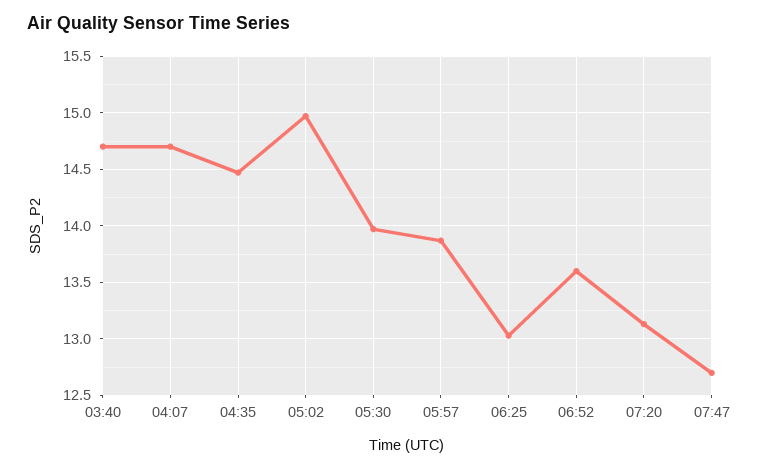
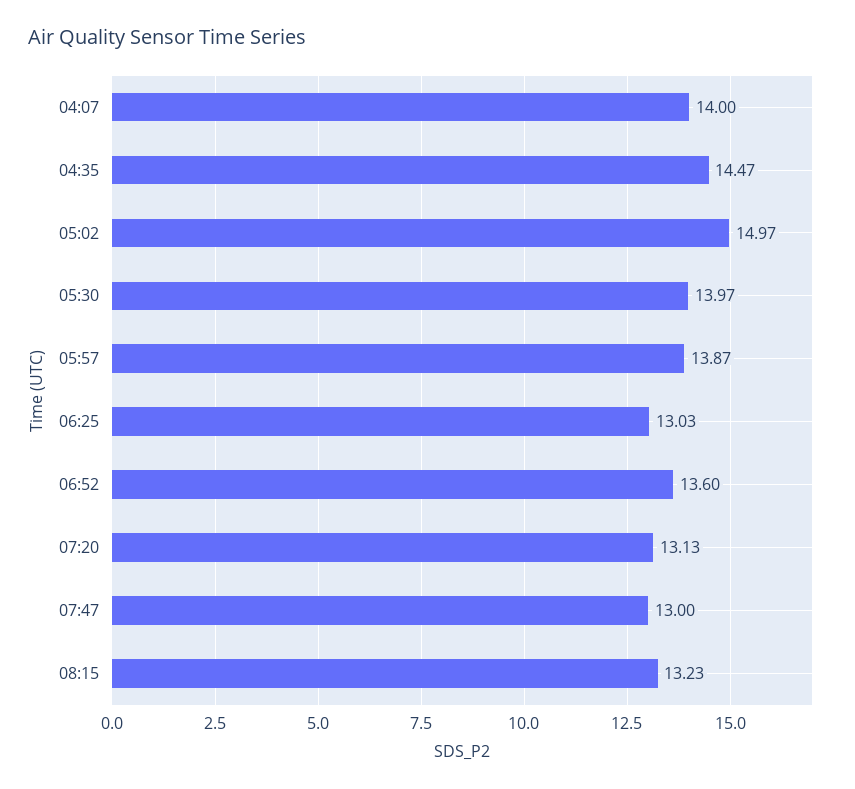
03:40: 14.7 -> none
04:07: 14.7 -> 14
07:47: 12.7 -> 13
08:15: none -> 13.23

